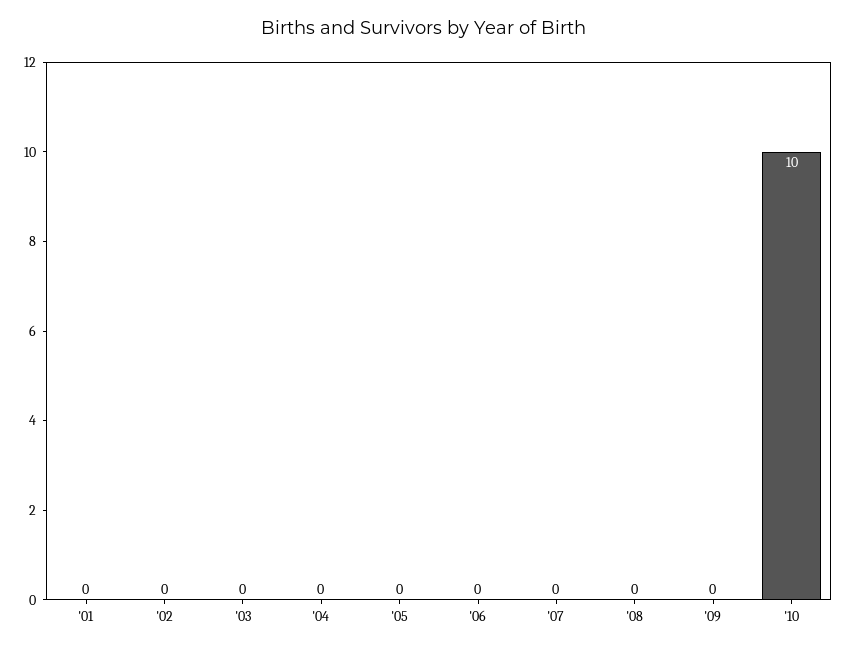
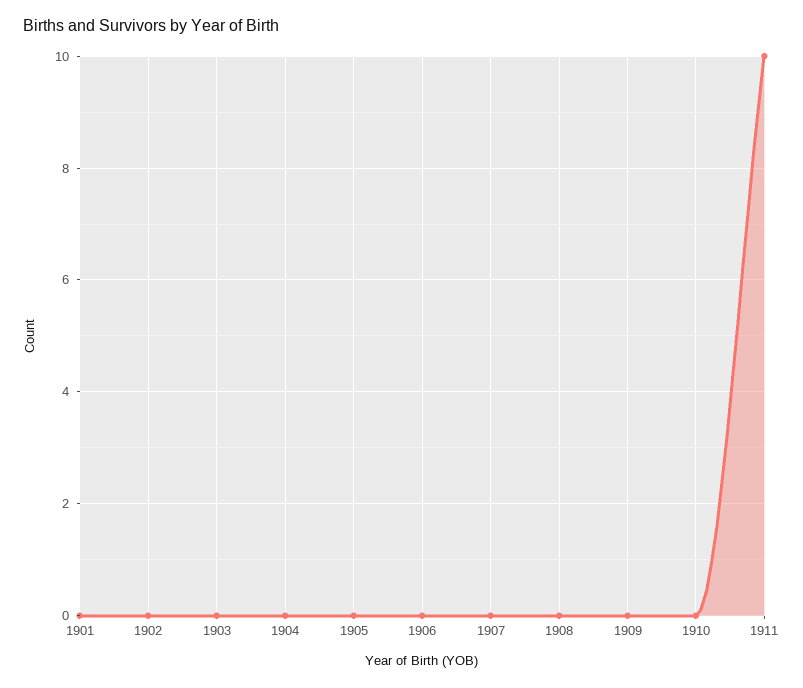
'10: 10 -> 0
1911: none -> 10

